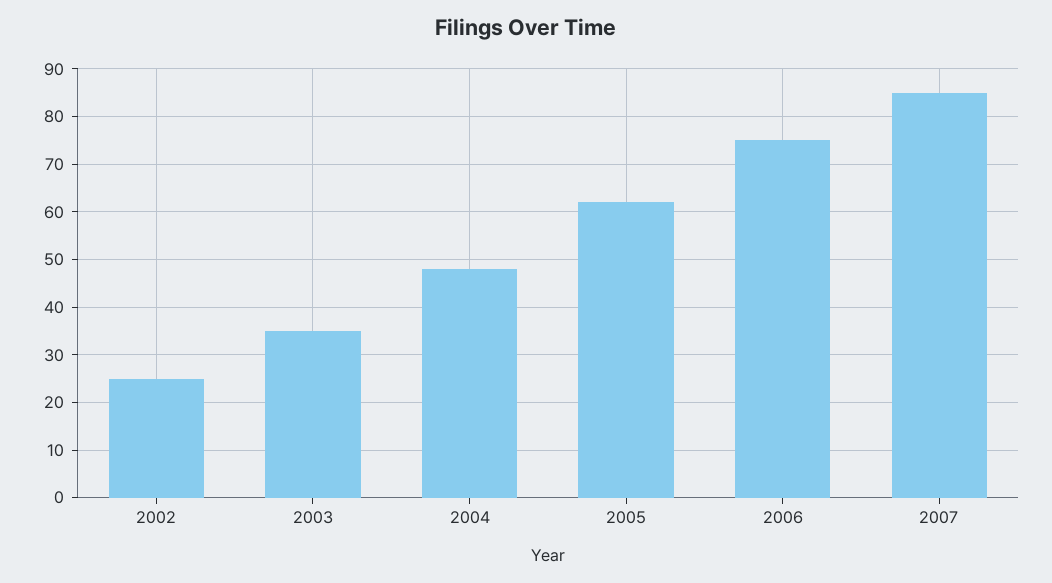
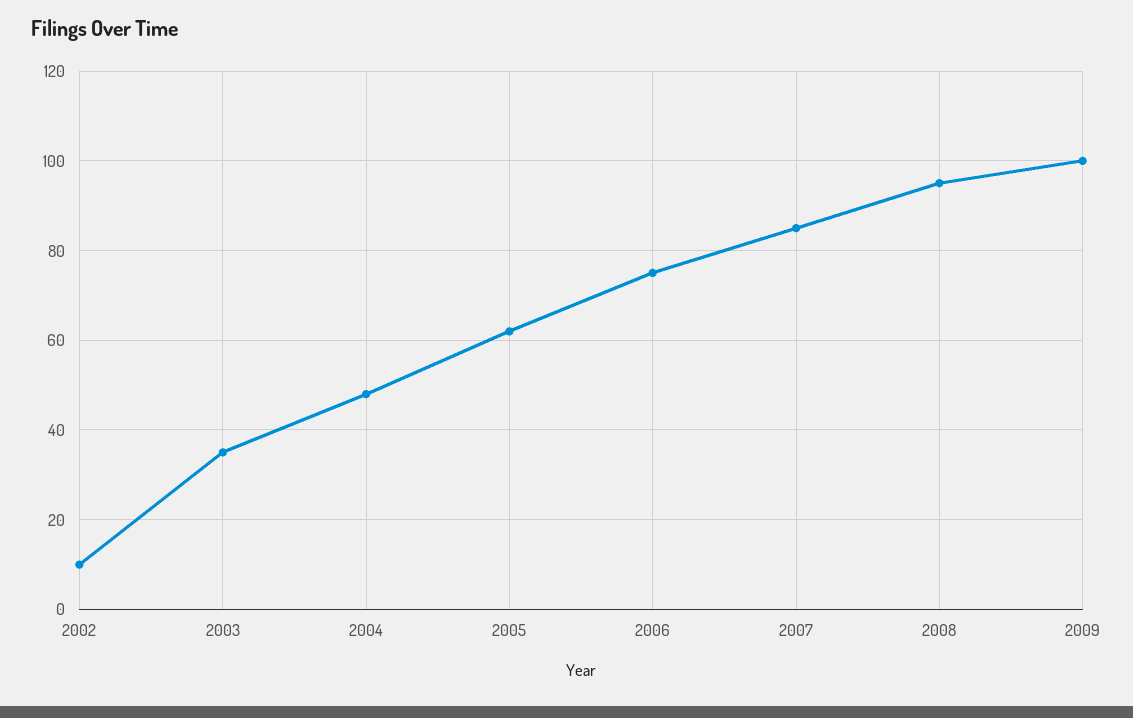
2002: 25 -> 10
2008: none -> 95
2009: none -> 100

